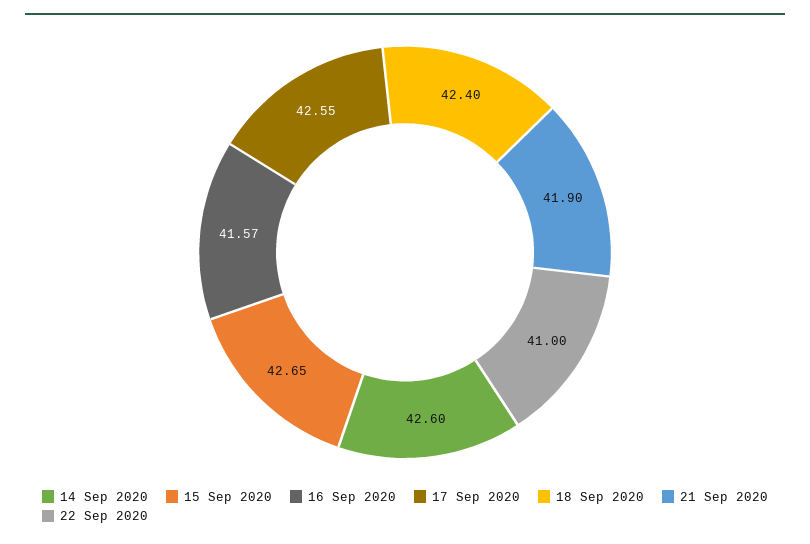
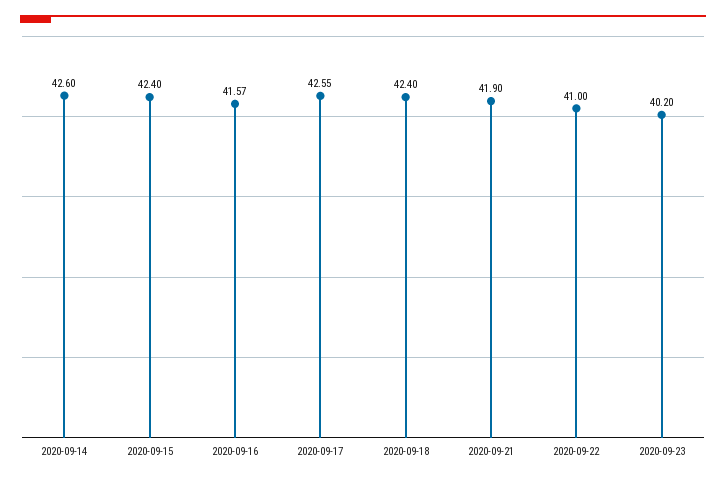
15 Sep 2020: 42.65 -> 42.4
2020-09-23: none -> 40.2

